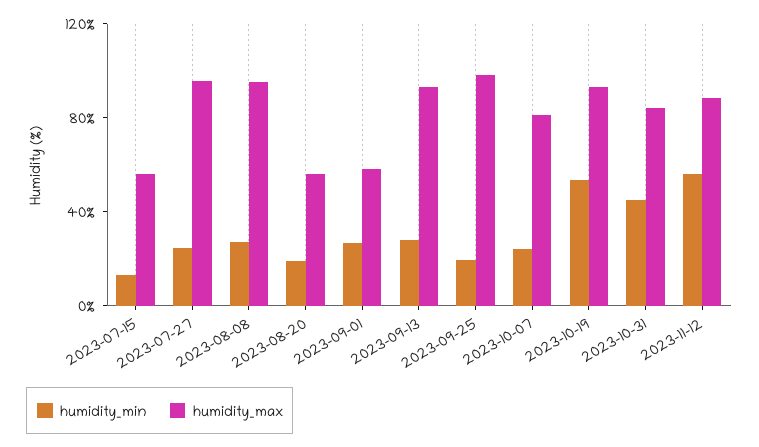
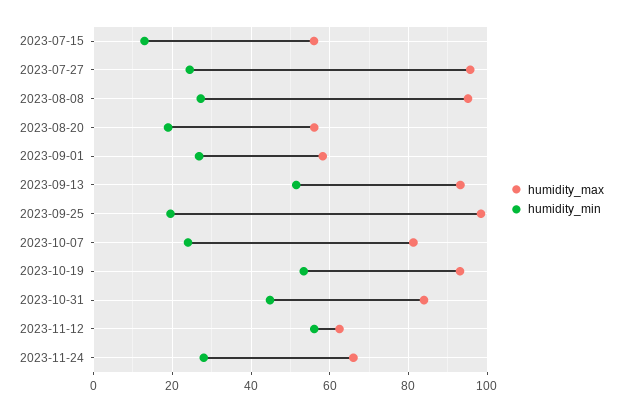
humidity_min, 2023-09-13: 30 -> 52
humidity_max, 2023-11-12: 90 -> 62
humidity_max, 2023-11-24: none -> 66
humidity_min, 2023-11-24: none -> 28

